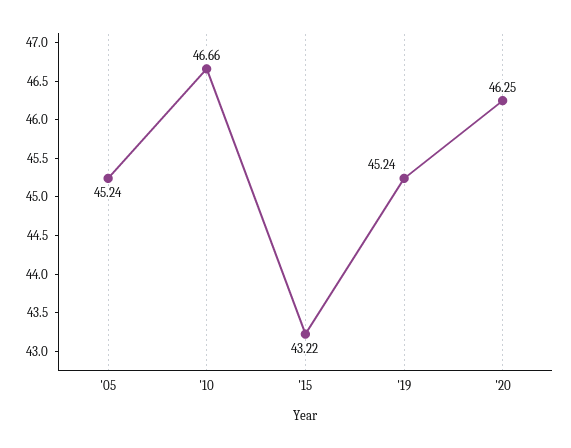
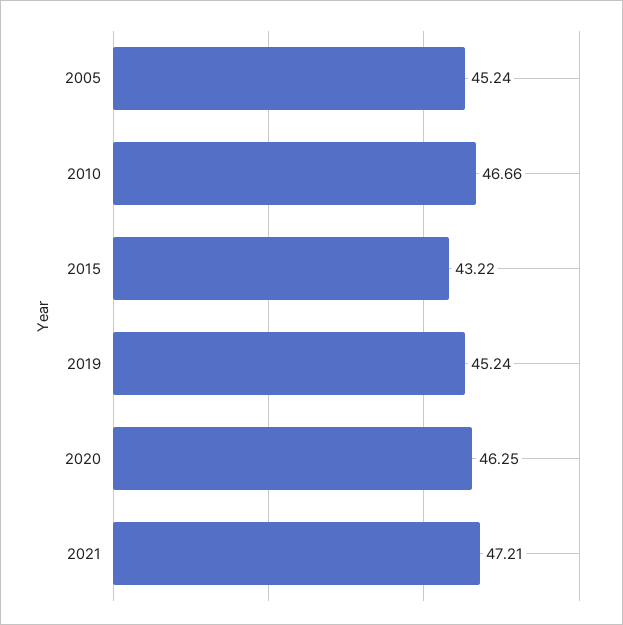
2021: none -> 47.21

